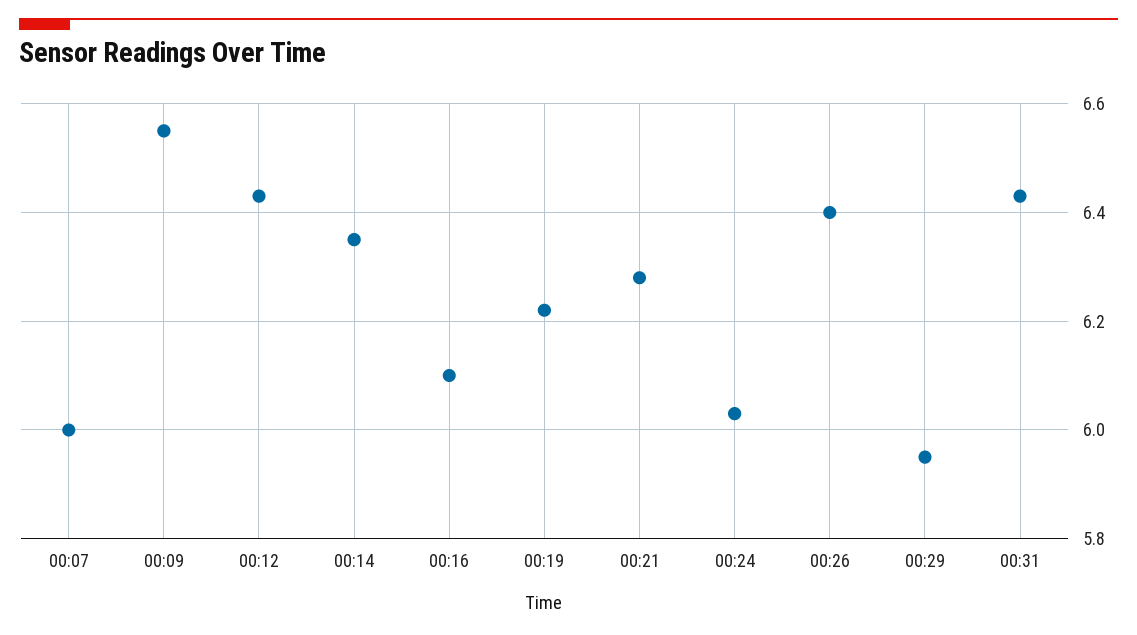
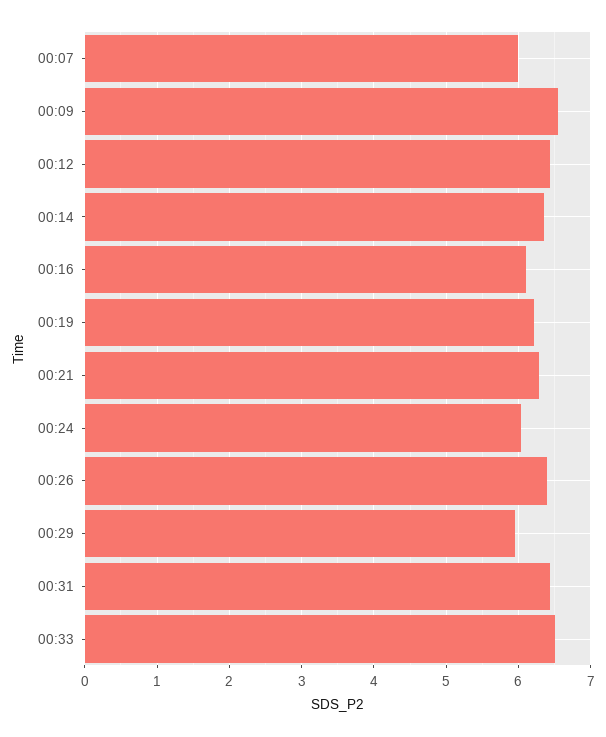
00:33: none -> 6.5

